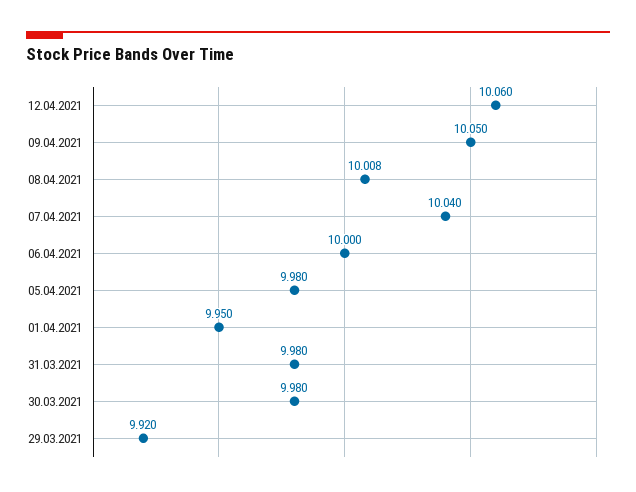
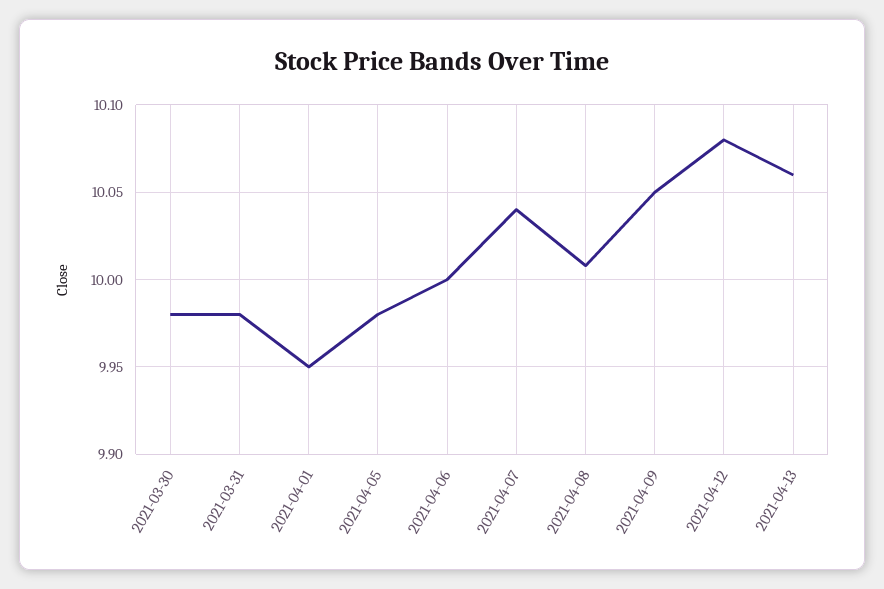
12.04.2021: 10.06 -> 10.08
29.03.2021: 9.92 -> none
2021-04-13: none -> 10.06

